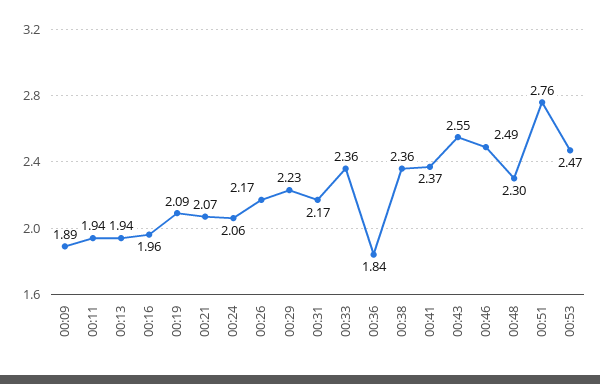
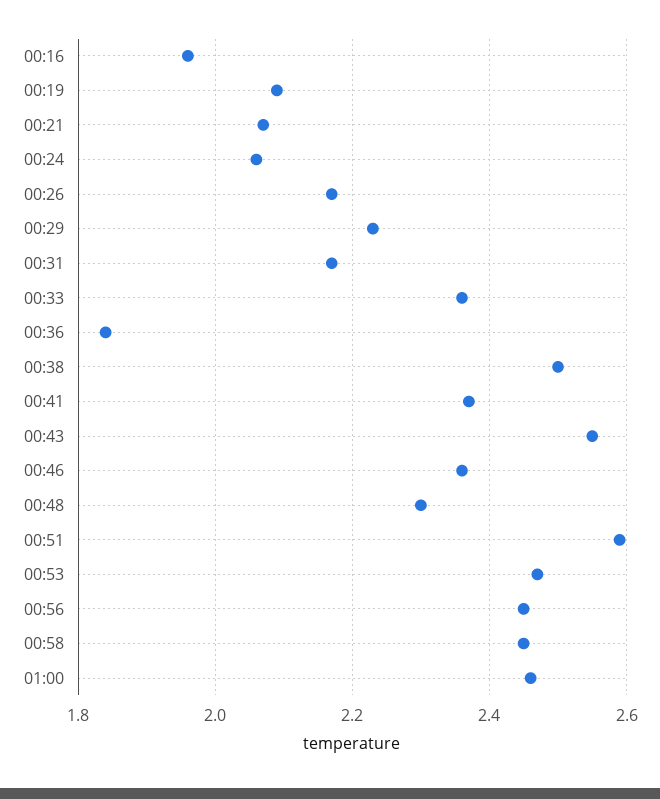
00:09: 1.89 -> none
00:11: 1.94 -> none
00:13: 1.94 -> none
00:38: 2.36 -> 2.5
00:46: 2.49 -> 2.35
00:51: 2.76 -> 2.6
00:56: none -> 2.45
00:58: none -> 2.45
01:00: none -> 2.45

